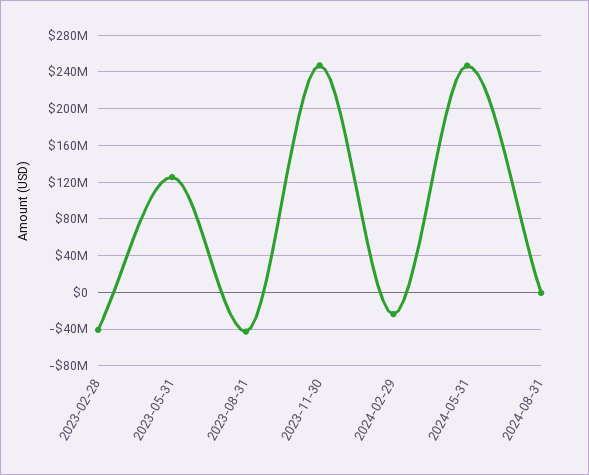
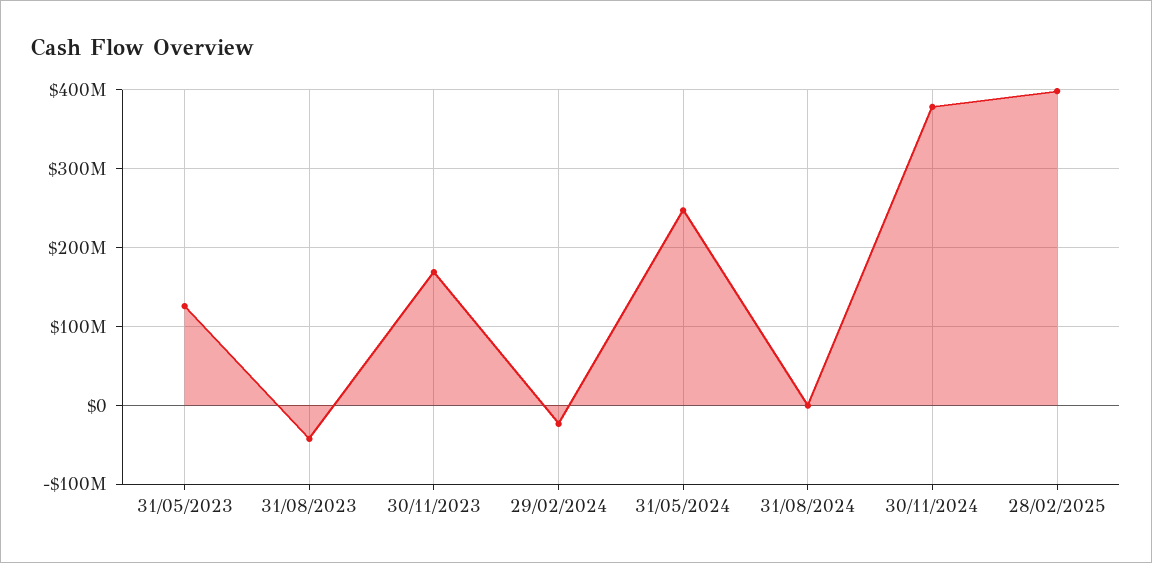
2023-02-28: -40000000 -> none
2023-11-30: 250000000 -> 170000000
30/11/2024: none -> 380000000
28/02/2025: none -> 400000000

